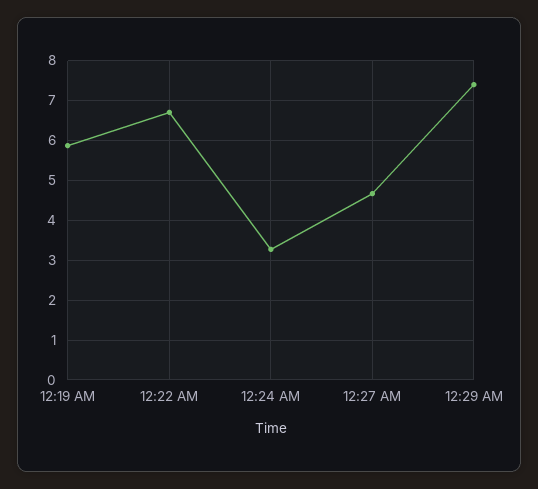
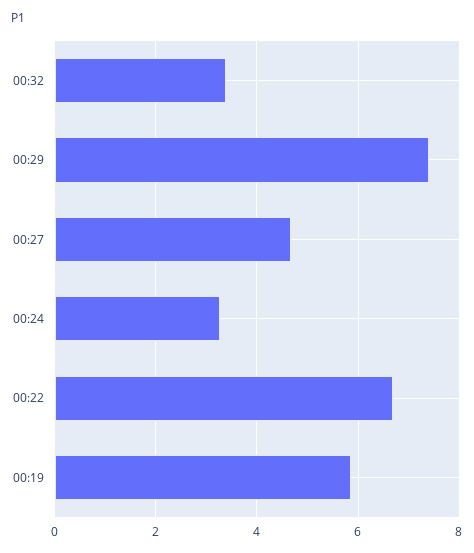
00:32: none -> 3.4

